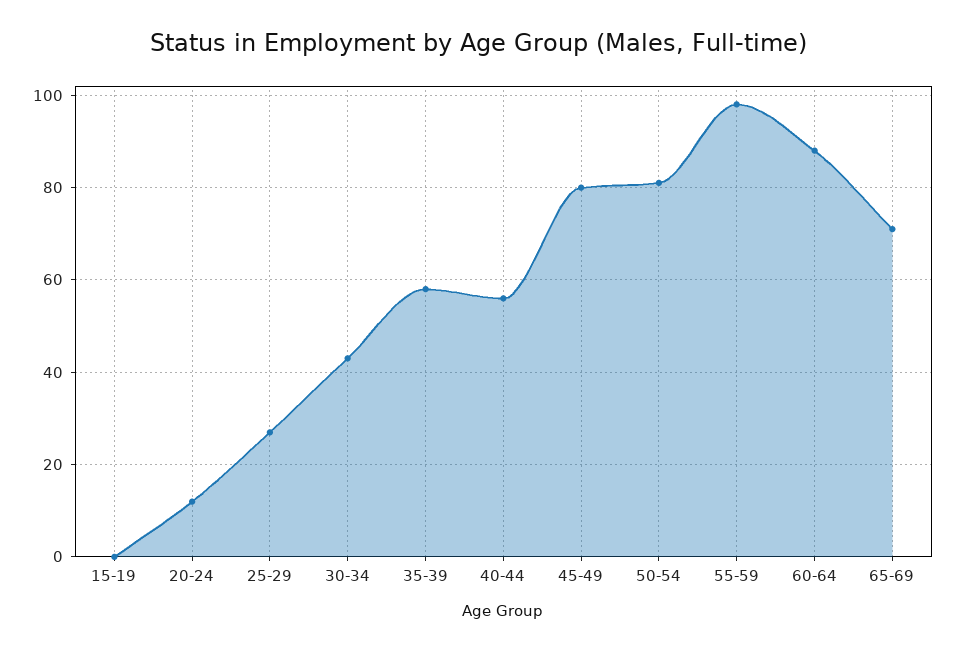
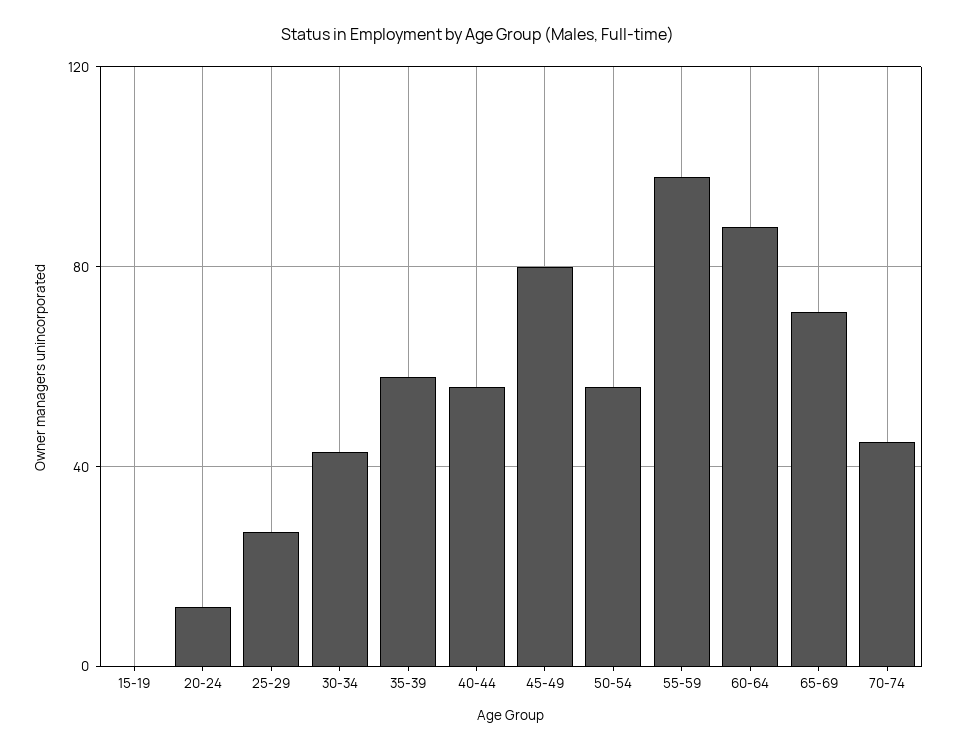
50-54: 80 -> 55
70-74: none -> 45

